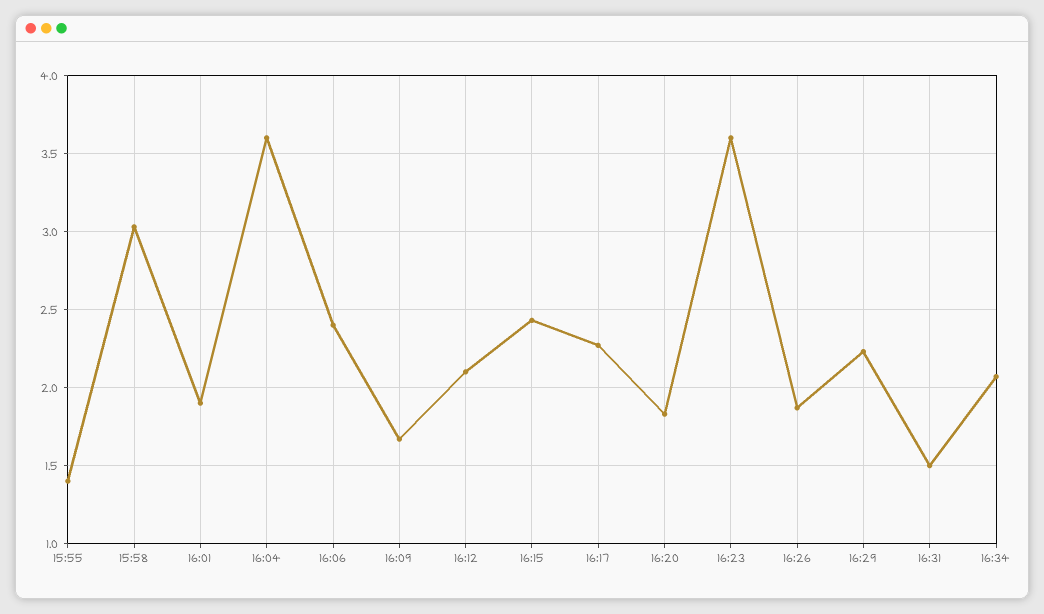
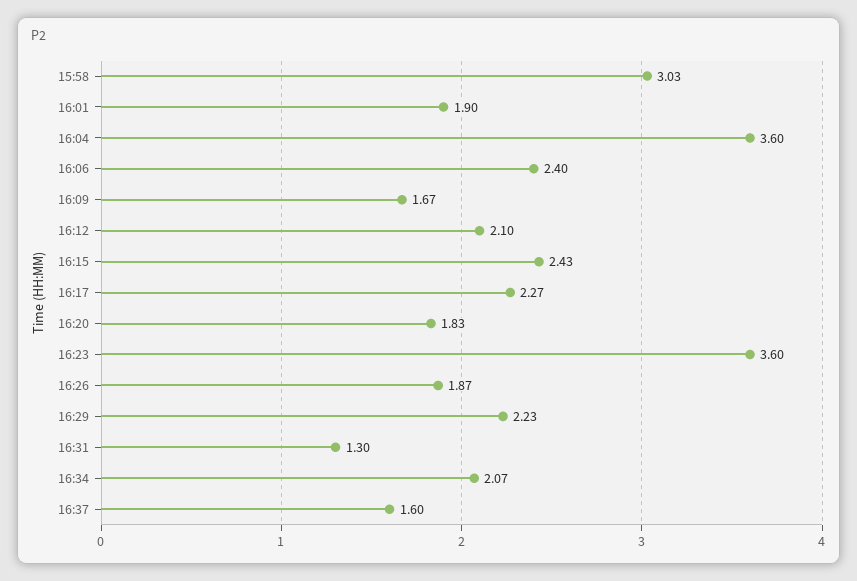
15:55: 1.4 -> none
16:31: 1.5 -> 1.3
16:37: none -> 1.6

